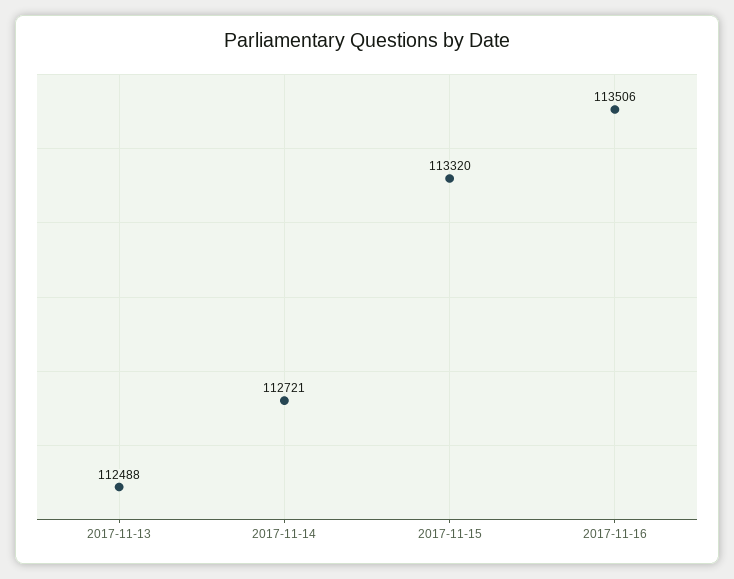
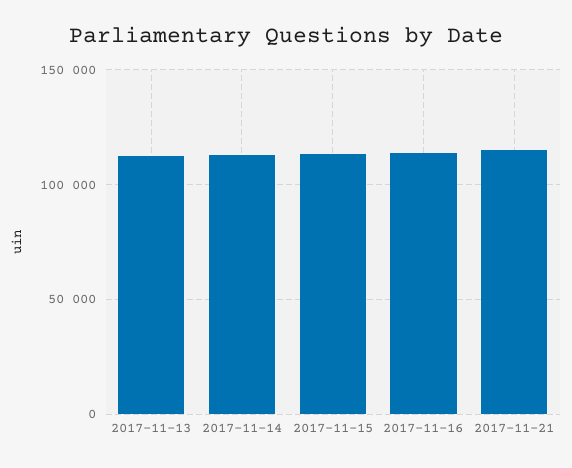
2017-11-21: none -> 115000

